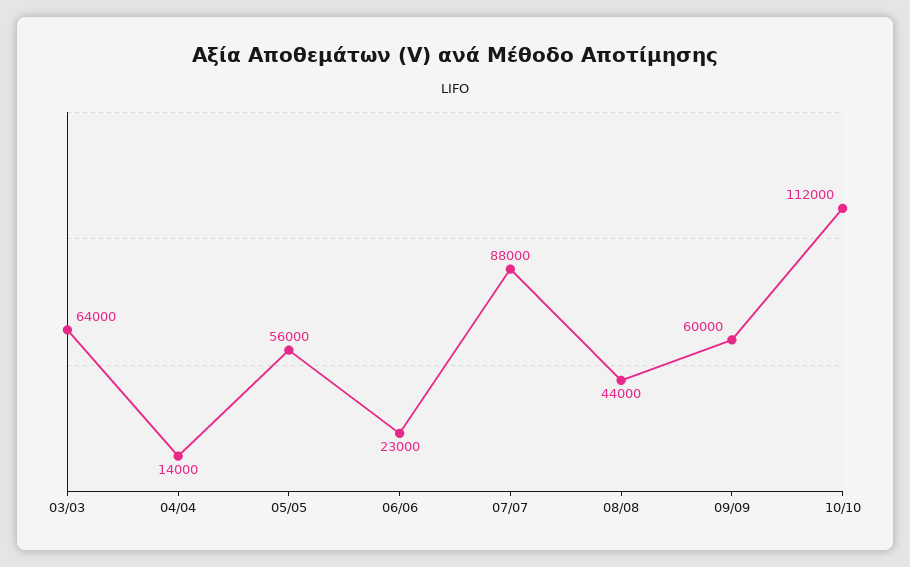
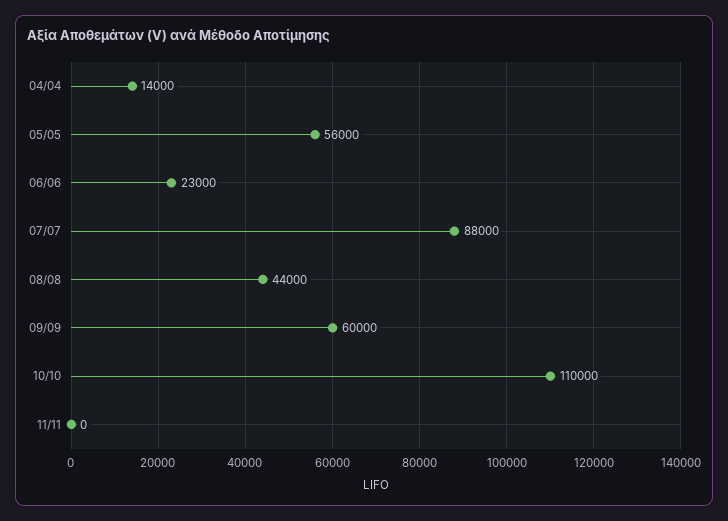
03/03: 64000 -> none
10/10: 112000 -> 110000
11/11: none -> 0

